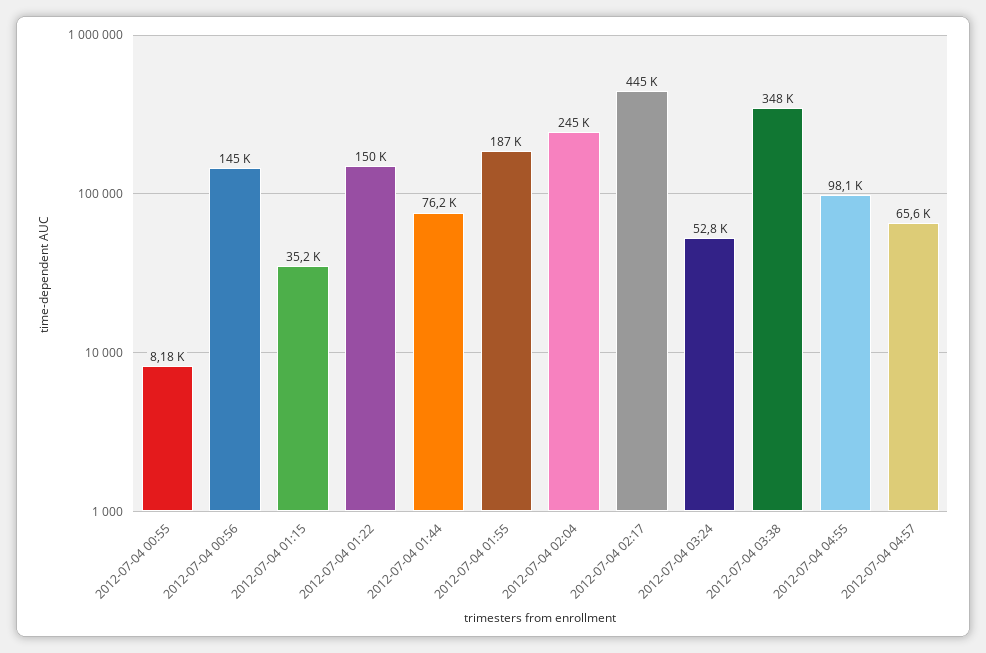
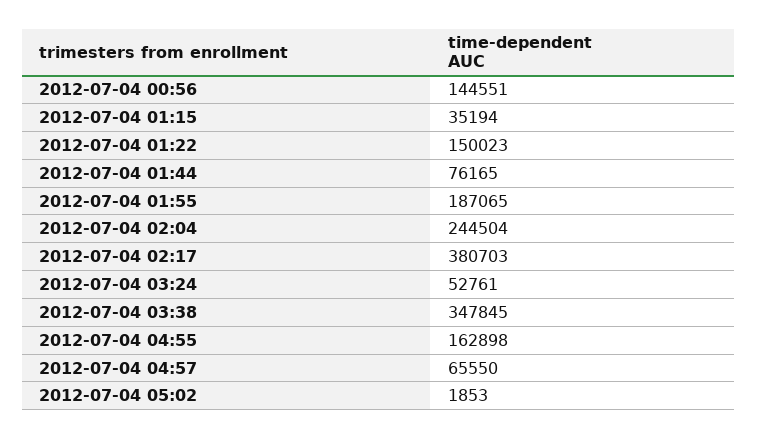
2012-07-04 00:55: 8180 -> none
2012-07-04 02:17: 445000 -> 380703
2012-07-04 04:55: 98100 -> 162898
2012-07-04 05:02: none -> 1853

